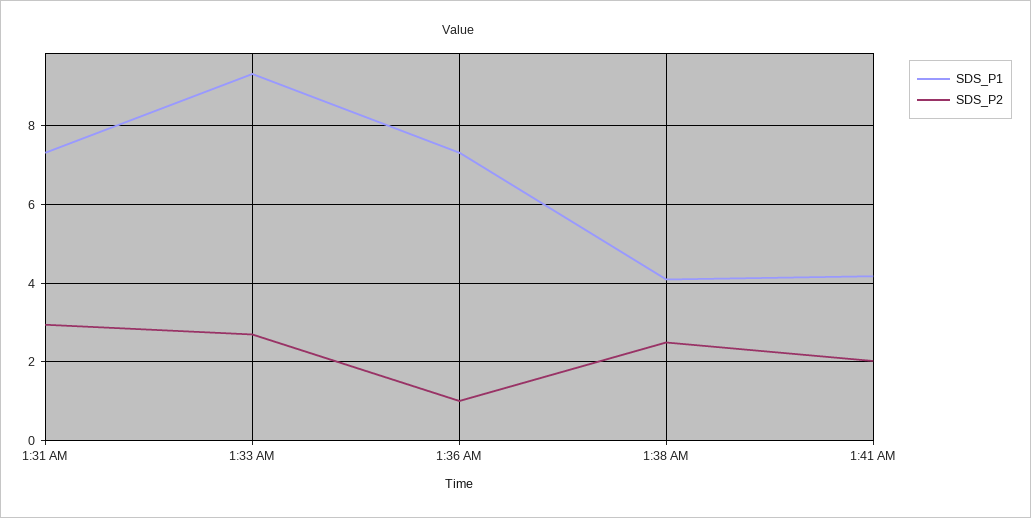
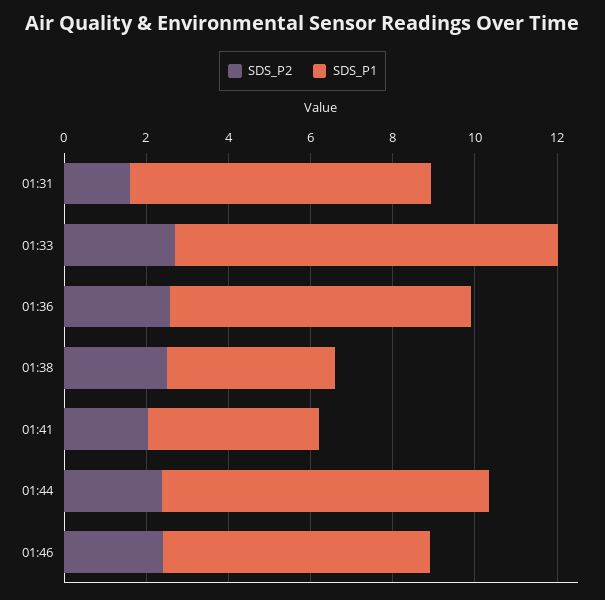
SDS_P2, 1:31 AM: 3 -> 1.5
SDS_P2, 1:36 AM: 1 -> 2.5
SDS_P2, 01:44: none -> 2.5
SDS_P1, 01:44: none -> 8
SDS_P2, 01:46: none -> 2.5
SDS_P1, 01:46: none -> 6.5

